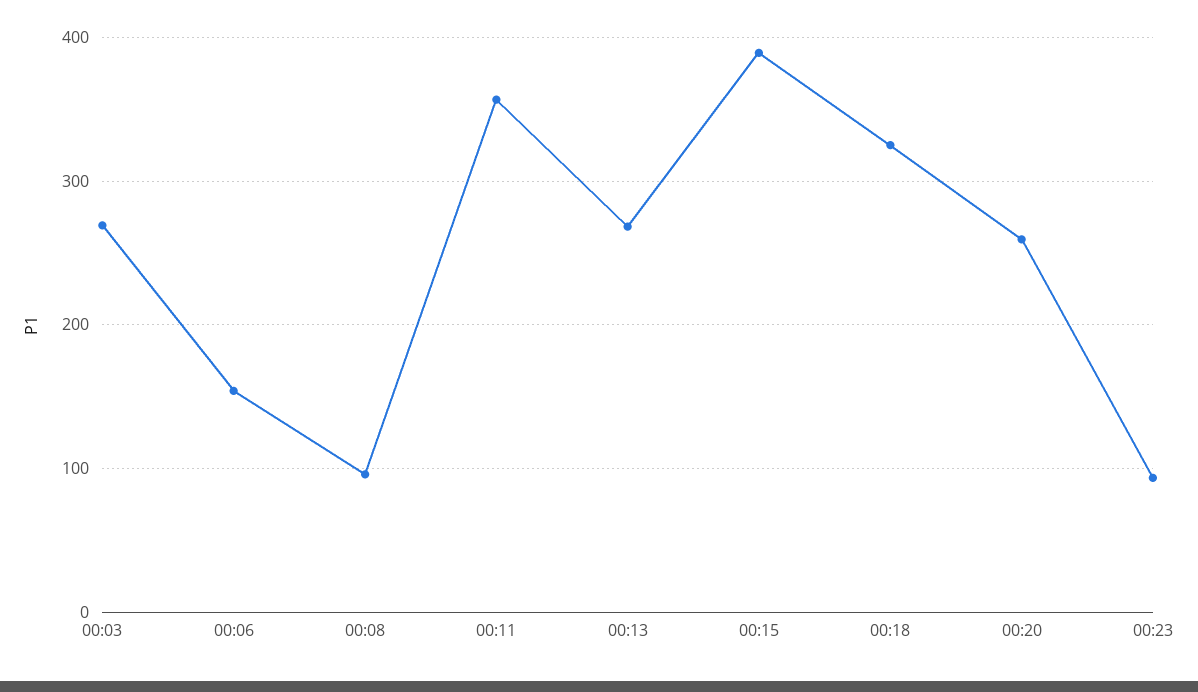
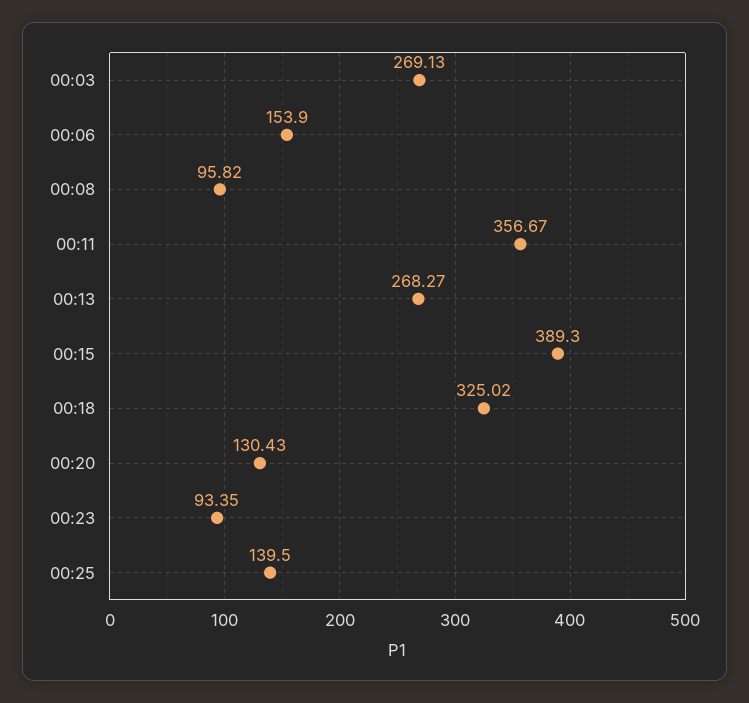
00:20: 260 -> 130.43
00:25: none -> 139.5

